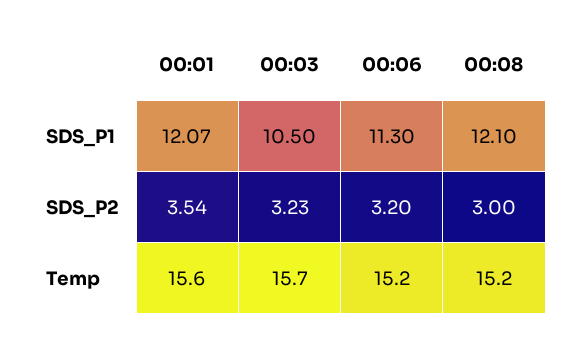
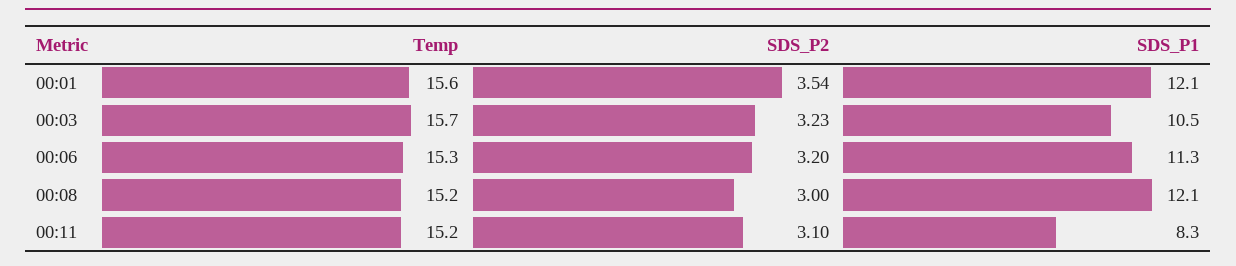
00:06, Temp: 15.2 -> 15.3
00:11, Temp: none -> 15.2
00:11, SDS_P2: none -> 3.1
00:11, SDS_P1: none -> 8.3

